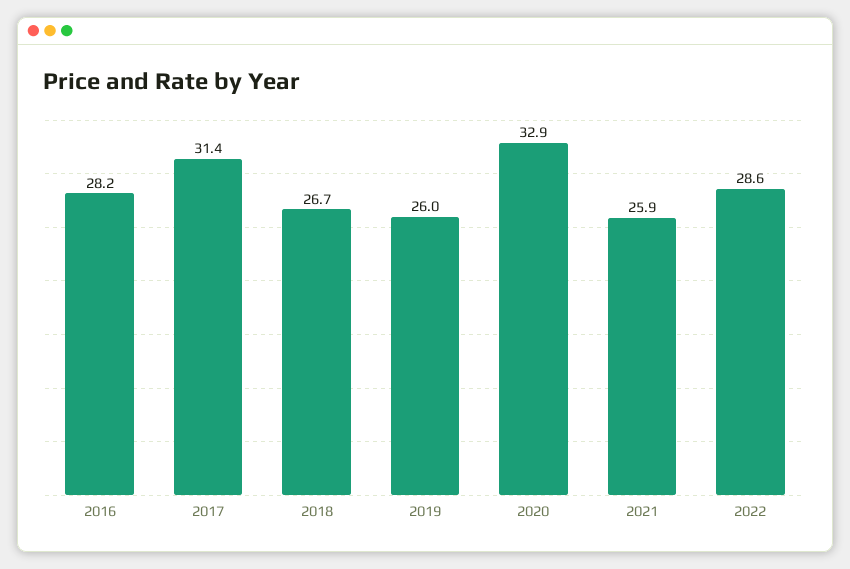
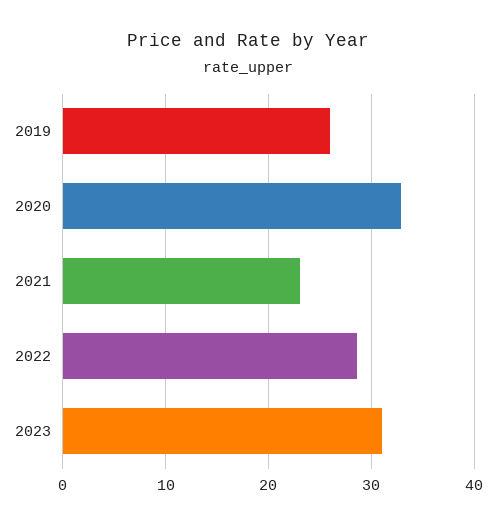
2016: 28.2 -> none
2017: 31.4 -> none
2018: 26.7 -> none
2021: 25.9 -> 23
2023: none -> 31

